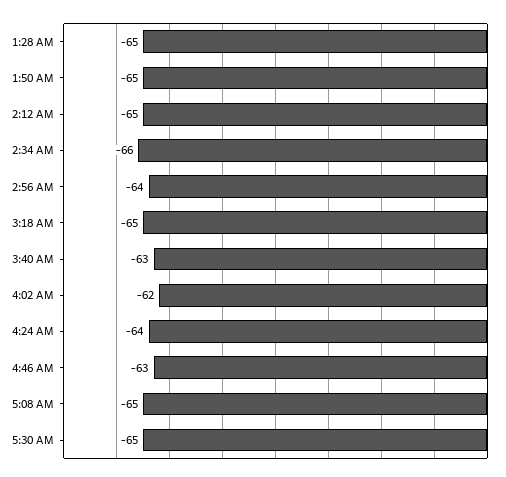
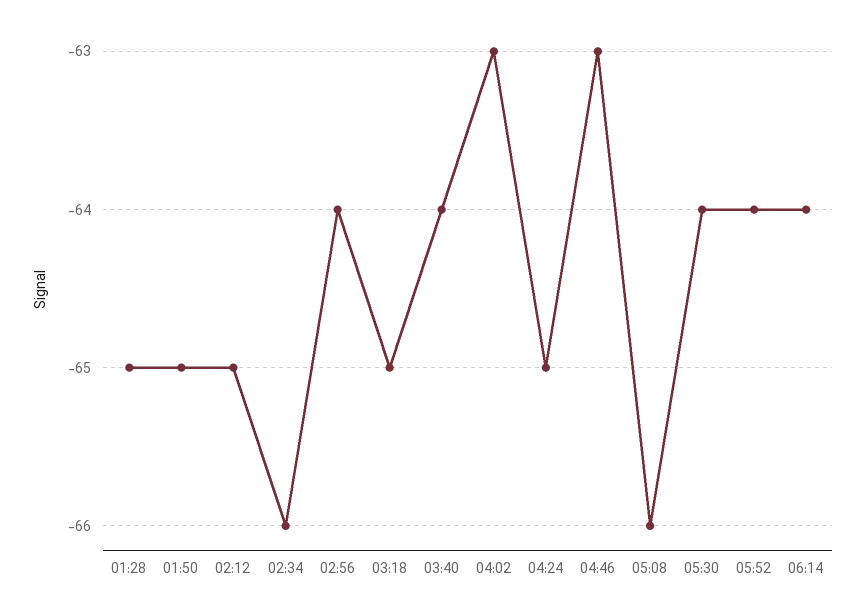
3:40 AM: -63 -> -64
4:02 AM: -62 -> -63
4:24 AM: -64 -> -65
5:08 AM: -65 -> -66
5:30 AM: -65 -> -64
05:52: none -> -64
06:14: none -> -64

